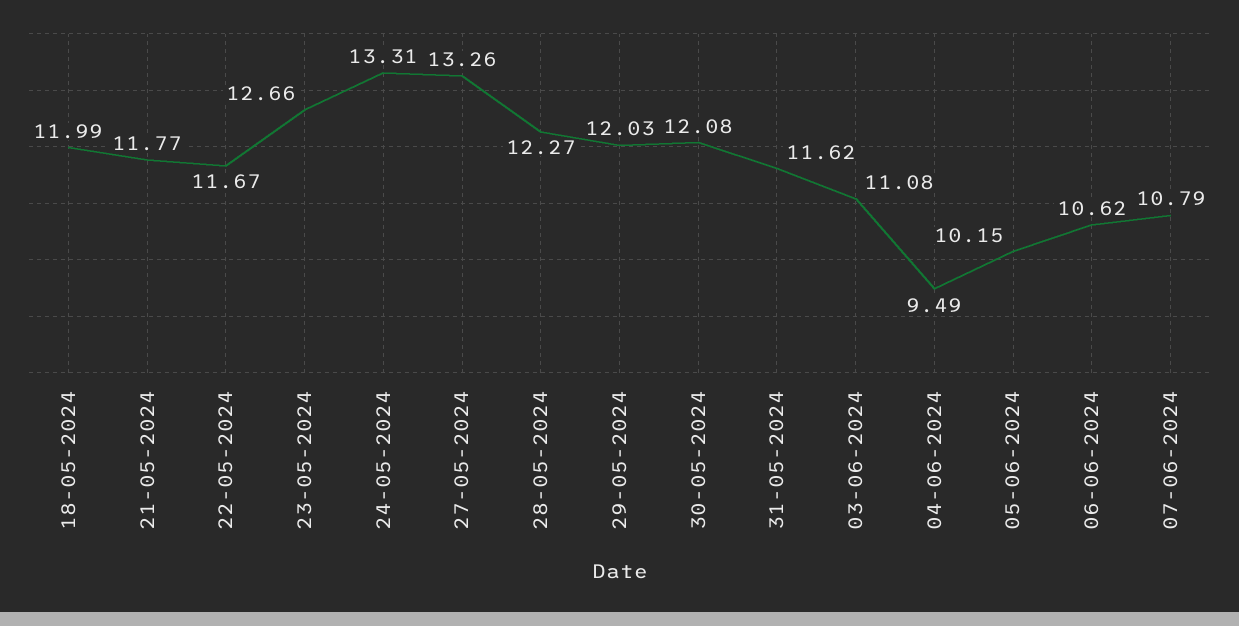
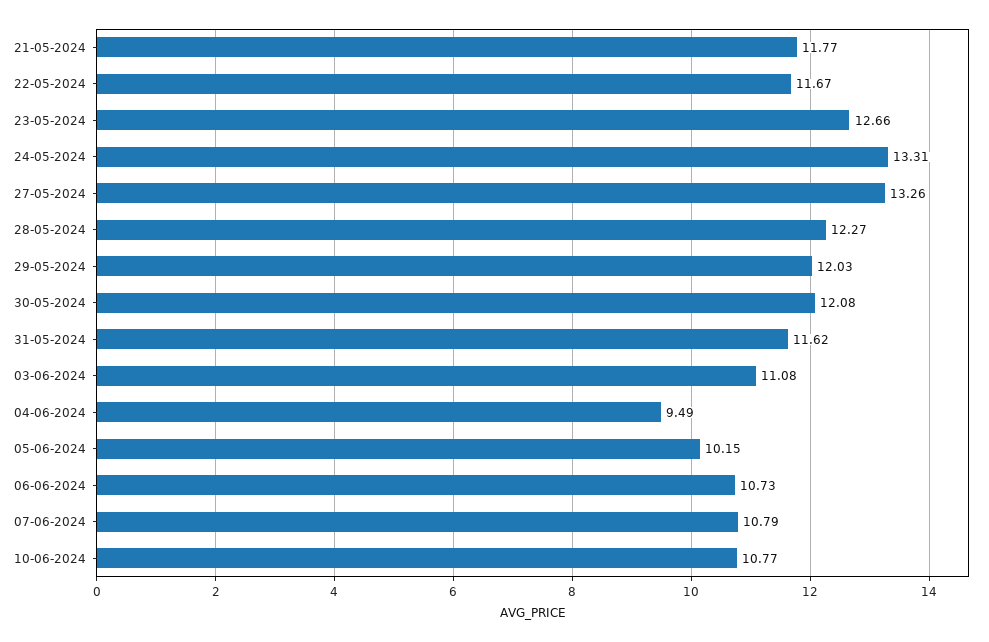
18-05-2024: 11.99 -> none
06-06-2024: 10.62 -> 10.73
10-06-2024: none -> 10.77

